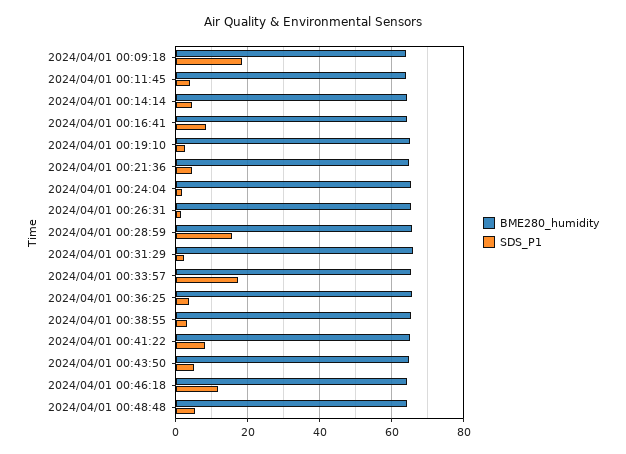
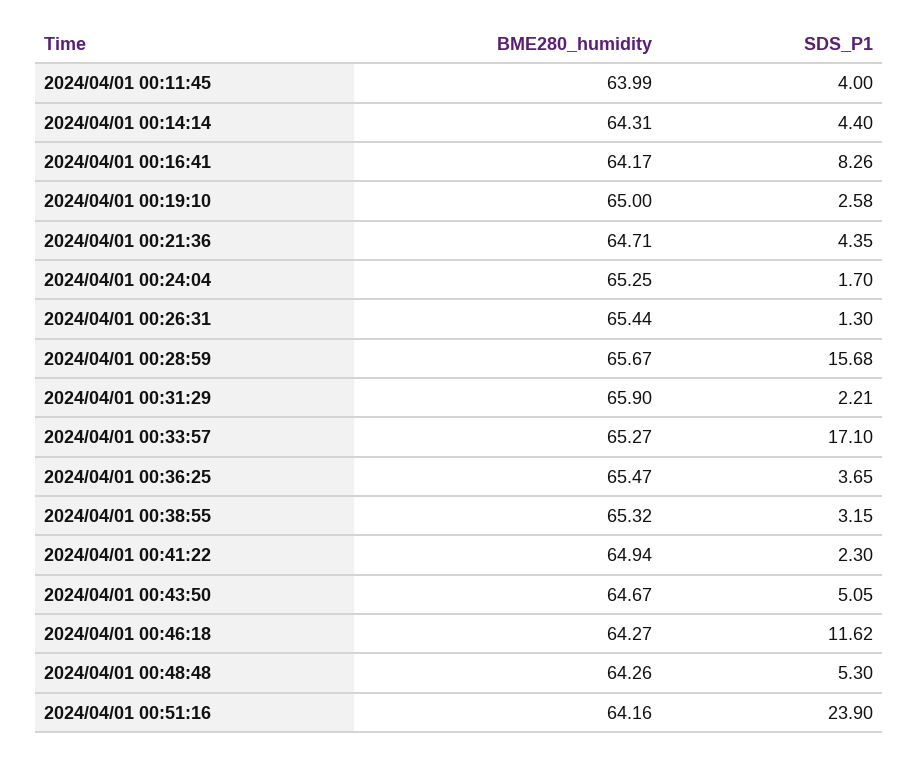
BME280_humidity, 2024/04/01 00:09:18: 64 -> none
SDS_P1, 2024/04/01 00:09:18: 18 -> none
SDS_P1, 2024/04/01 00:41:22: 8 -> 2.3
BME280_humidity, 2024/04/01 00:51:16: none -> 64.16
SDS_P1, 2024/04/01 00:51:16: none -> 23.9

